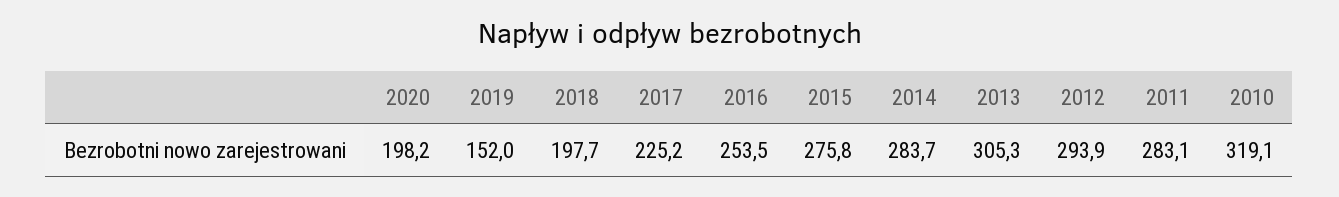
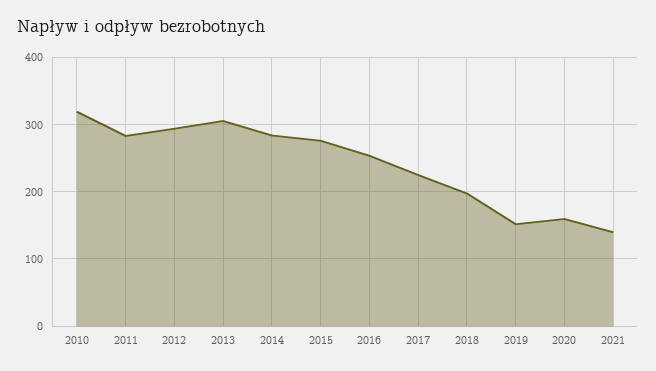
2020: 198.2 -> 160
2021: none -> 140

